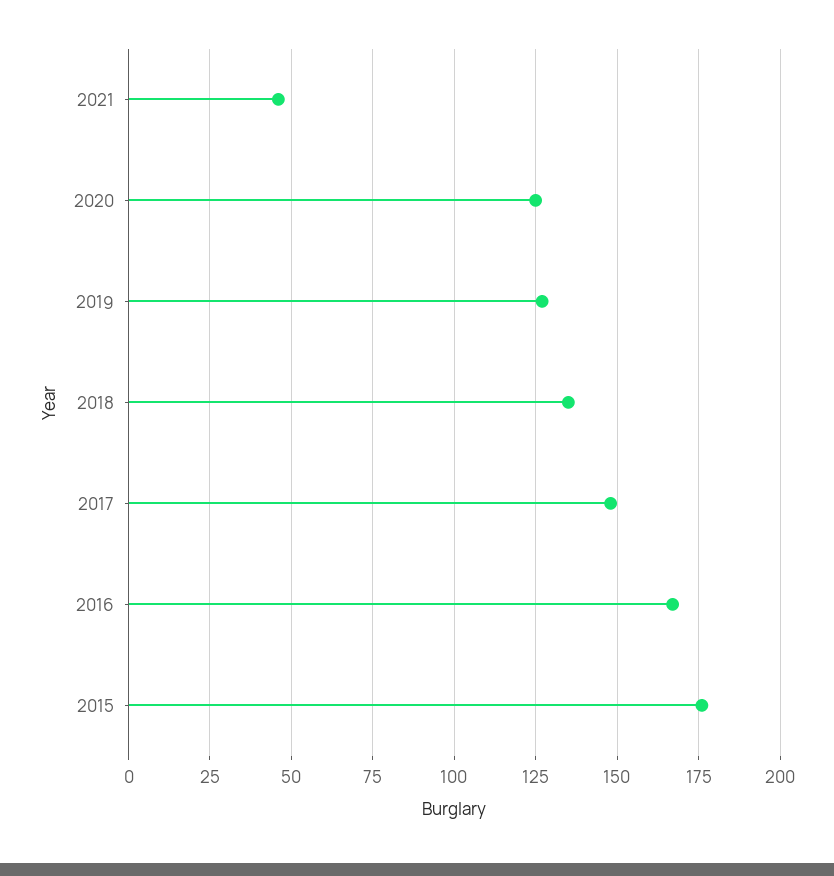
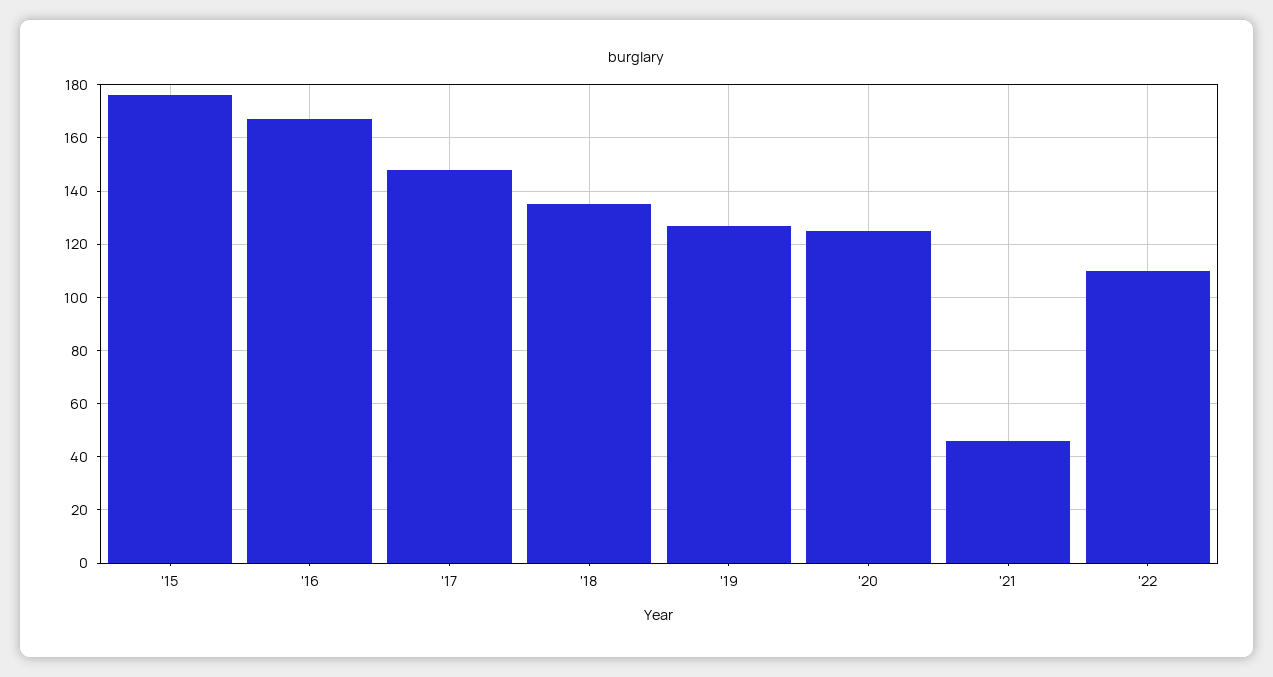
'22: none -> 110

